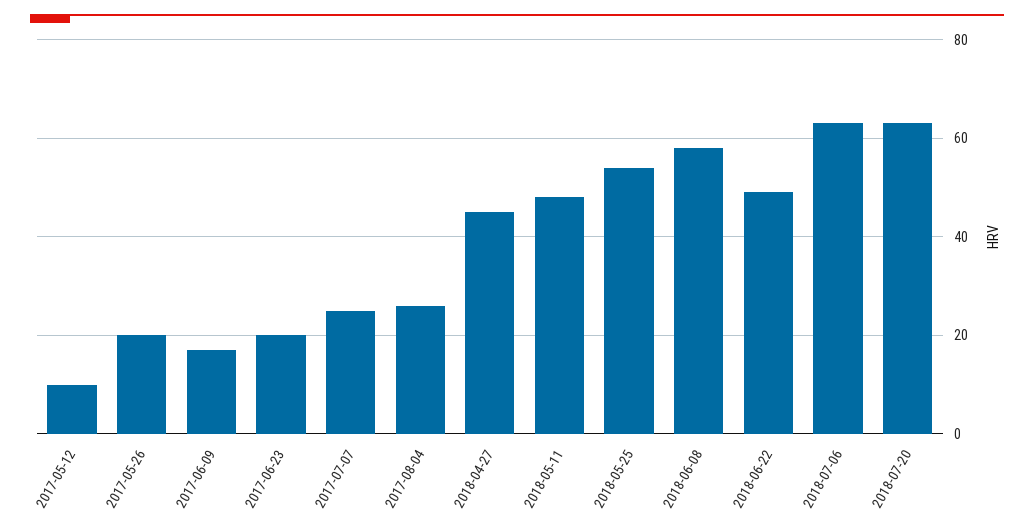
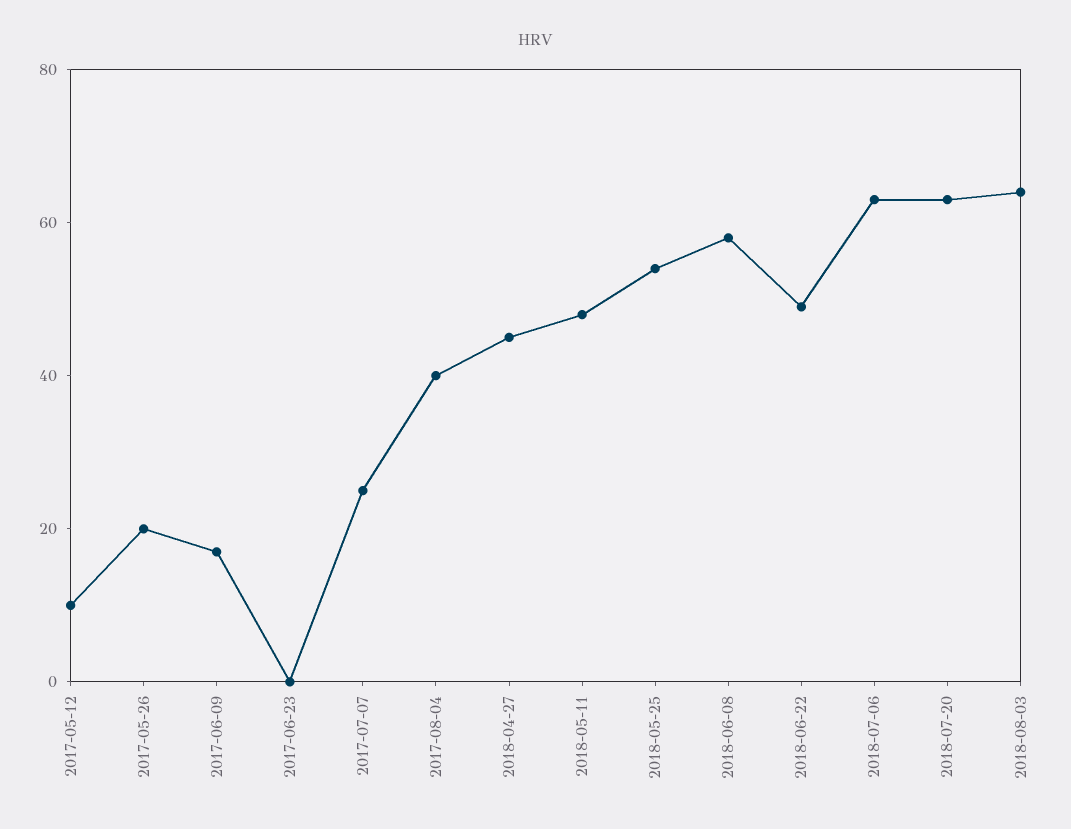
2017-06-23: 20 -> 0
2017-08-04: 25 -> 40
2018-08-03: none -> 65

